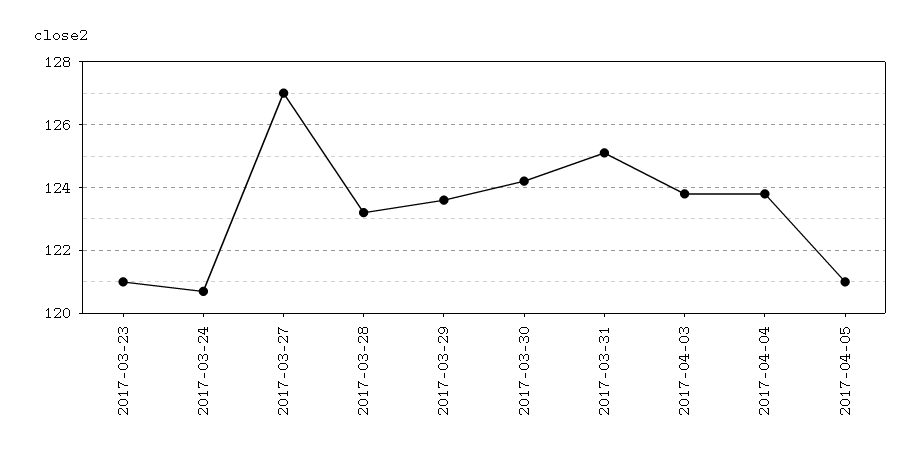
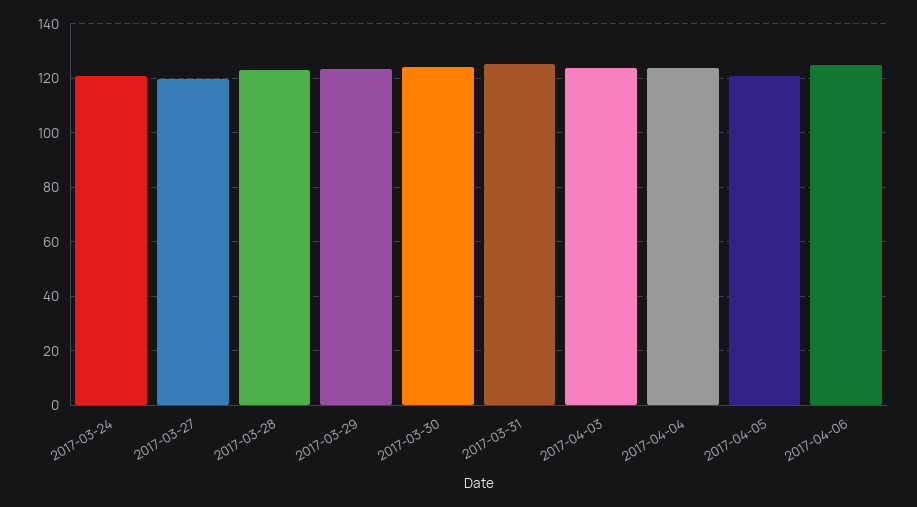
2017-03-23: 121 -> none
2017-03-27: 127 -> 120
2017-04-06: none -> 125

